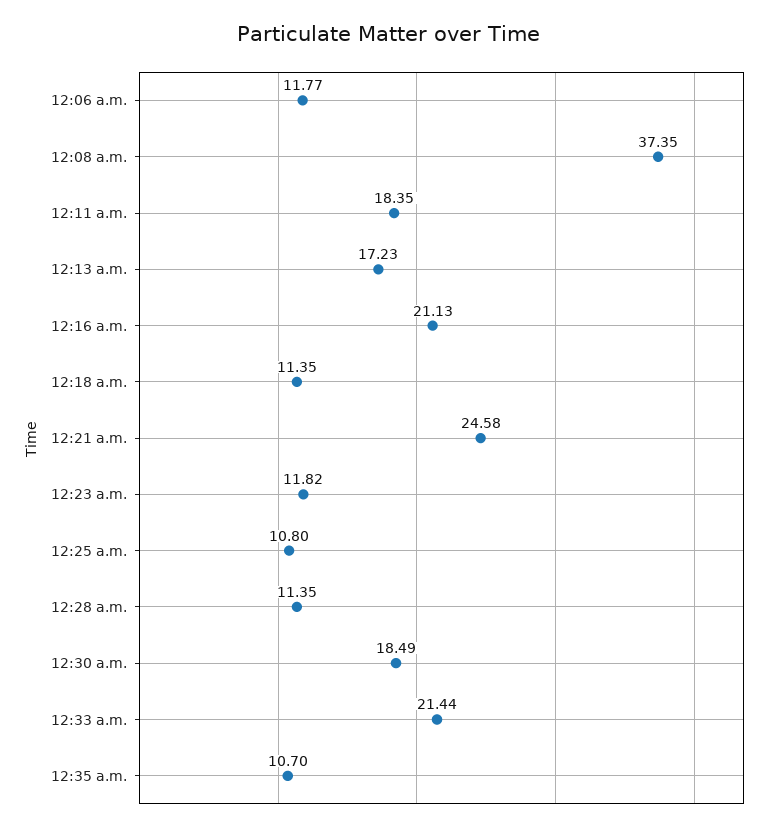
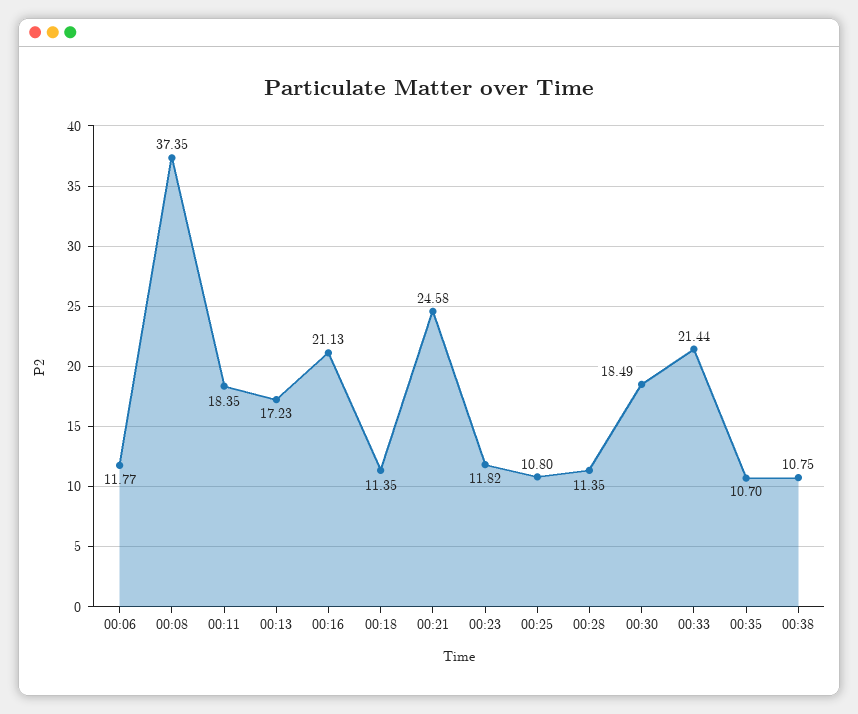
00:38: none -> 10.75

